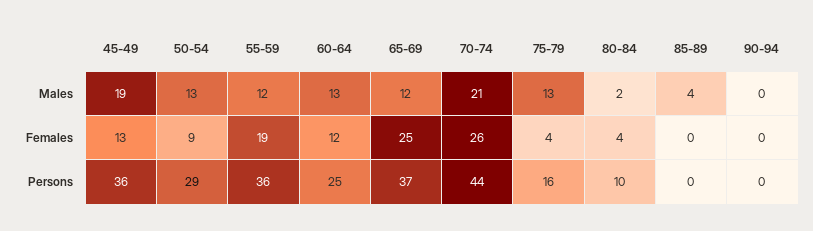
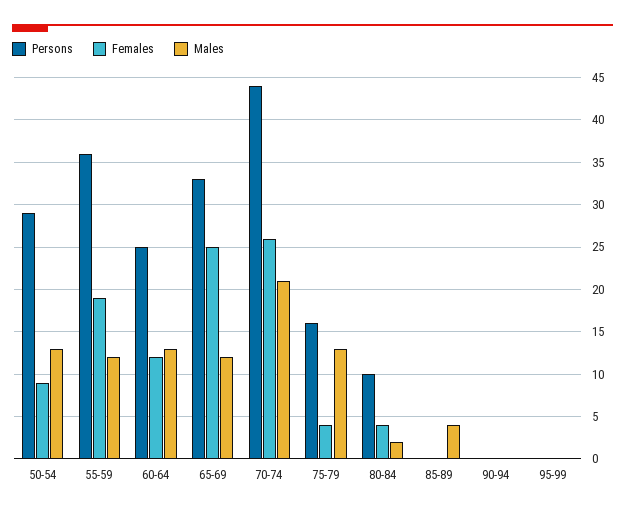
Males, 45-49: 19 -> none
Females, 45-49: 13 -> none
Persons, 45-49: 36 -> none
Persons, 65-69: 37 -> 33
Persons, 95-99: none -> 0
Females, 95-99: none -> 0
Males, 95-99: none -> 0

